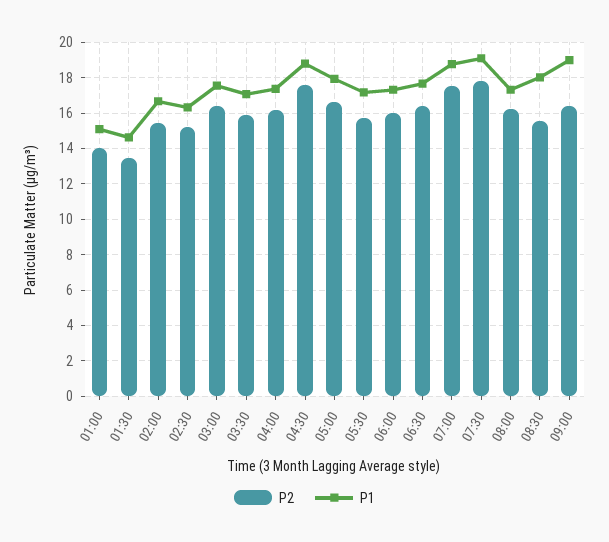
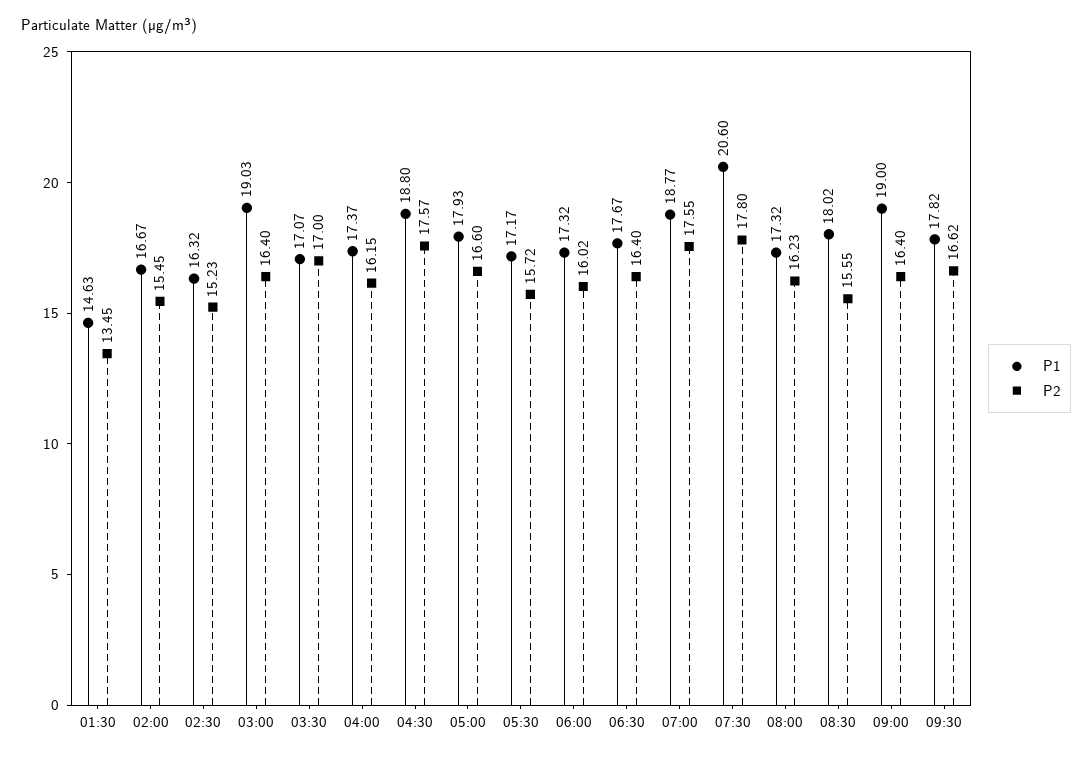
P2, 01:00: 14 -> none
P1, 01:00: 15 -> none
P1, 03:00: 17.5 -> 19.03
P2, 03:30: 16 -> 17
P1, 07:30: 19 -> 20.6
P1, 09:30: none -> 17.82
P2, 09:30: none -> 16.62

